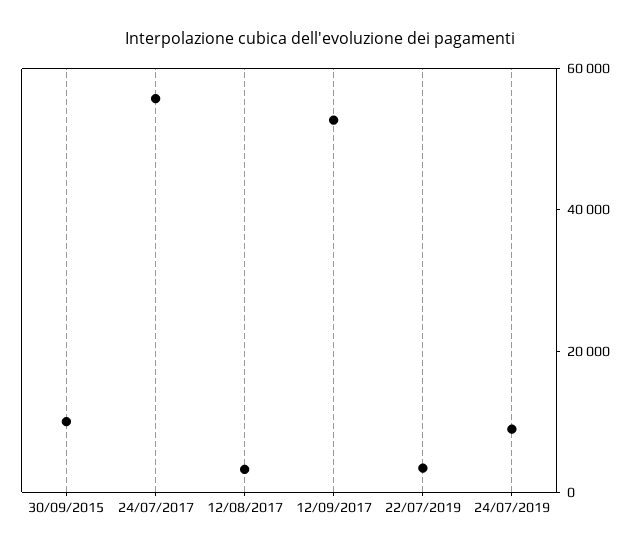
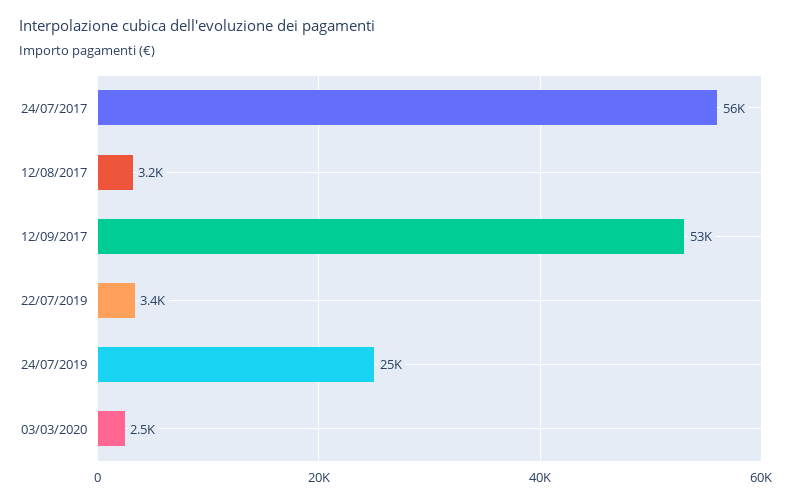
30/09/2015: 10000 -> none
24/07/2019: 10000 -> 25000
03/03/2020: none -> 2500

